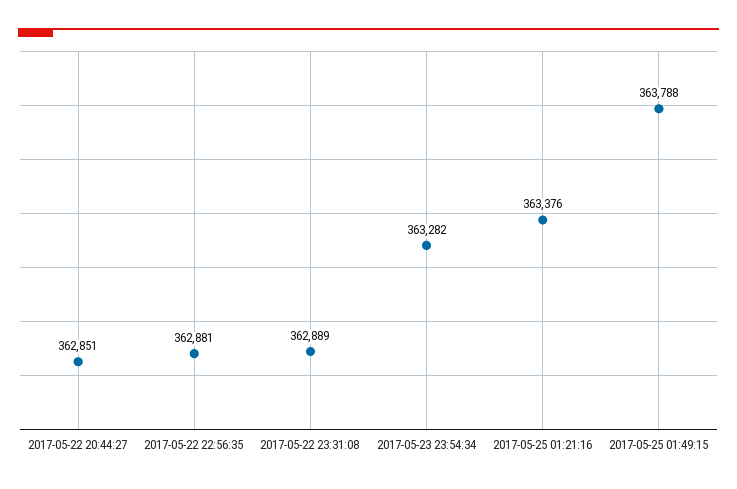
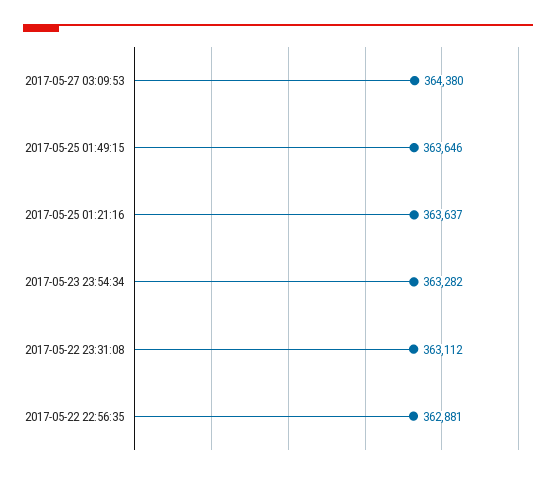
2017-05-22 20:44:27: 362851 -> none
2017-05-22 23:31:08: 362889 -> 363112
2017-05-25 01:21:16: 363376 -> 363637
2017-05-25 01:49:15: 363788 -> 363646
2017-05-27 03:09:53: none -> 364380

